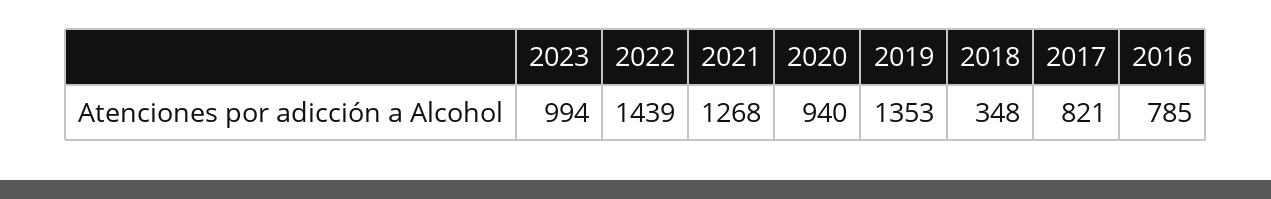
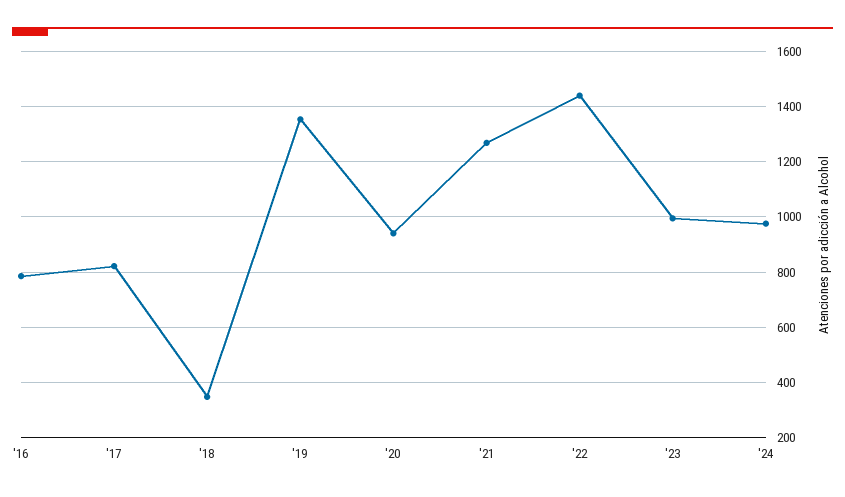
'24: none -> 975

